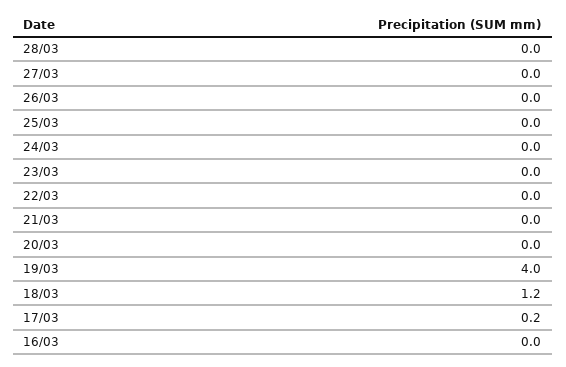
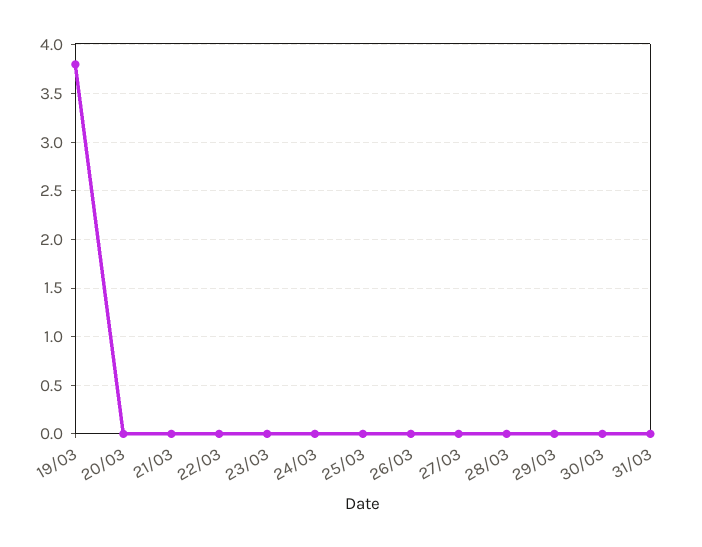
19/03: 4 -> 3.8
18/03: 1.2 -> none
17/03: 0.2 -> none
16/03: 0 -> none
29/03: none -> 0
30/03: none -> 0
31/03: none -> 0

